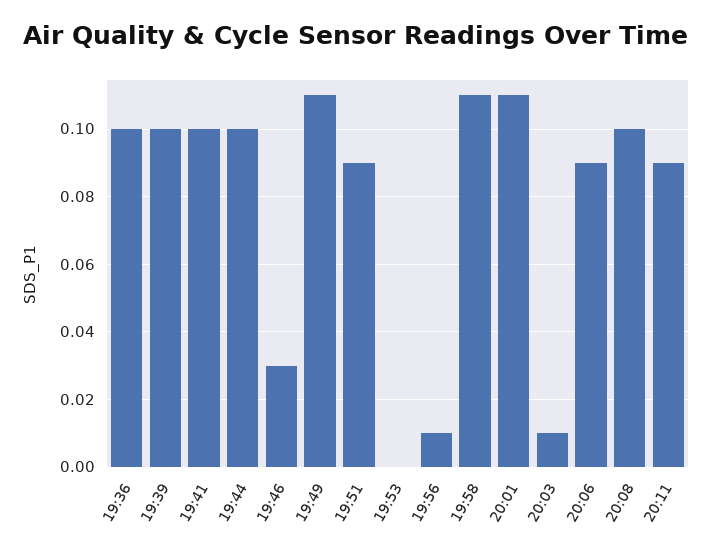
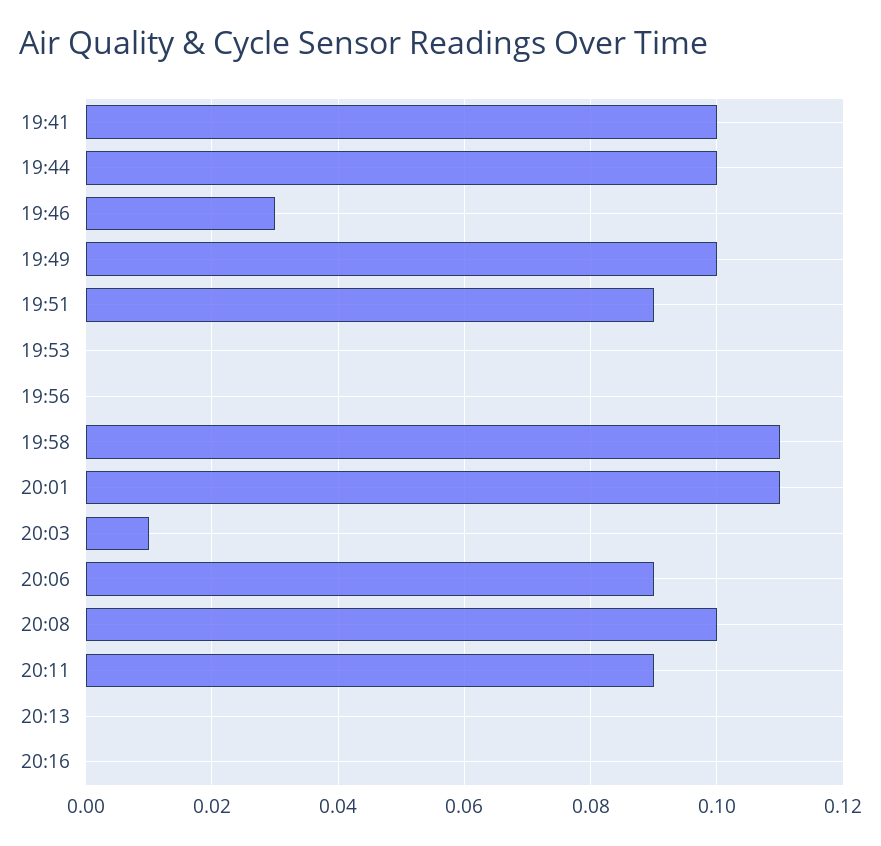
19:36: 0.1 -> none
19:39: 0.1 -> none
19:49: 0.11 -> 0.1
19:56: 0.01 -> 0
20:13: none -> 0
20:16: none -> 0

